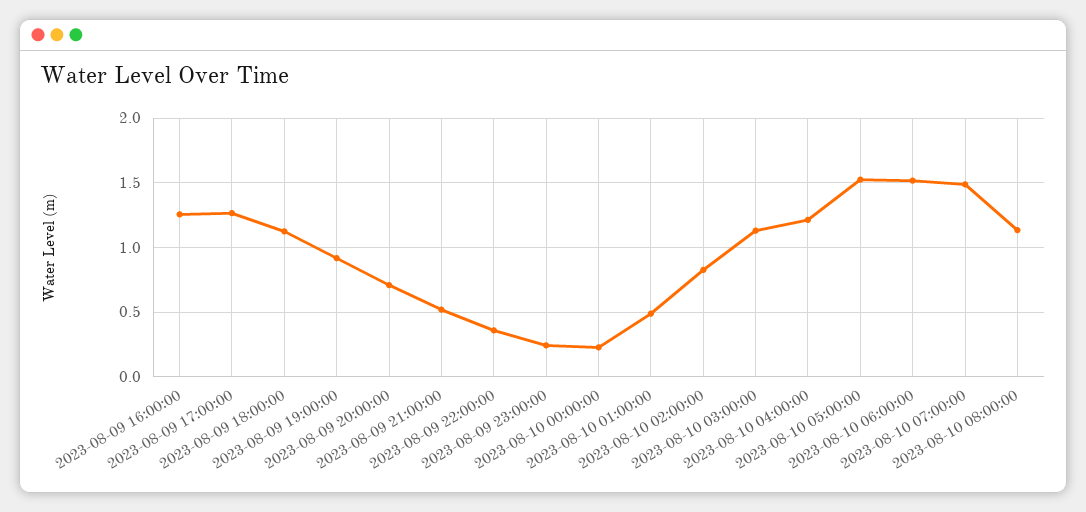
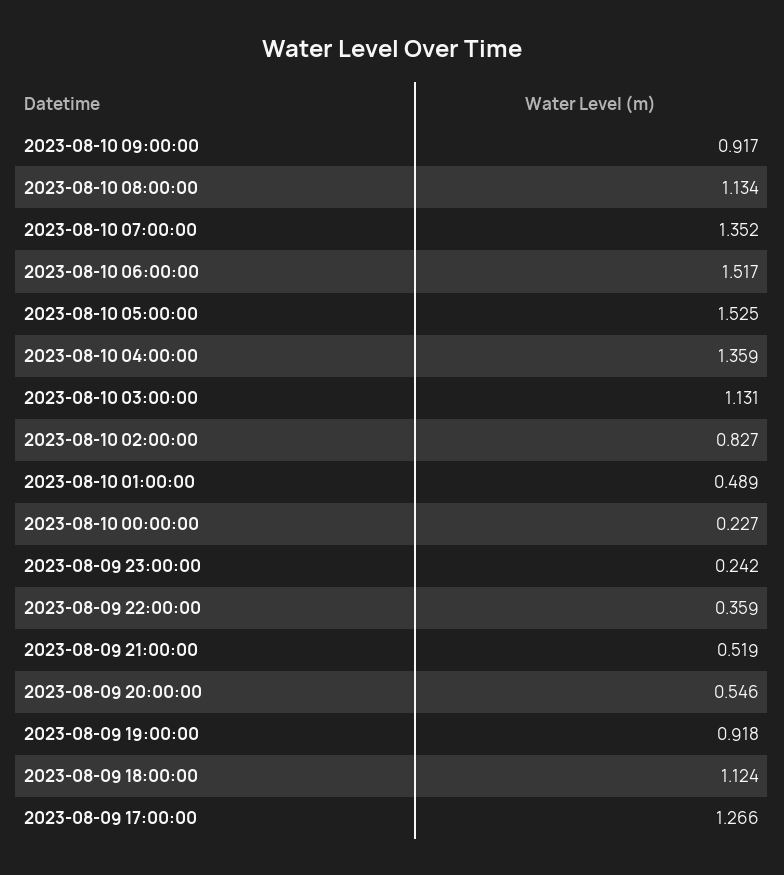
2023-08-09 16:00:00: 1.25 -> none
2023-08-09 20:00:00: 0.7 -> 0.546
2023-08-10 04:00:00: 1.2 -> 1.359
2023-08-10 07:00:00: 1.5 -> 1.352
2023-08-10 09:00:00: none -> 0.917

